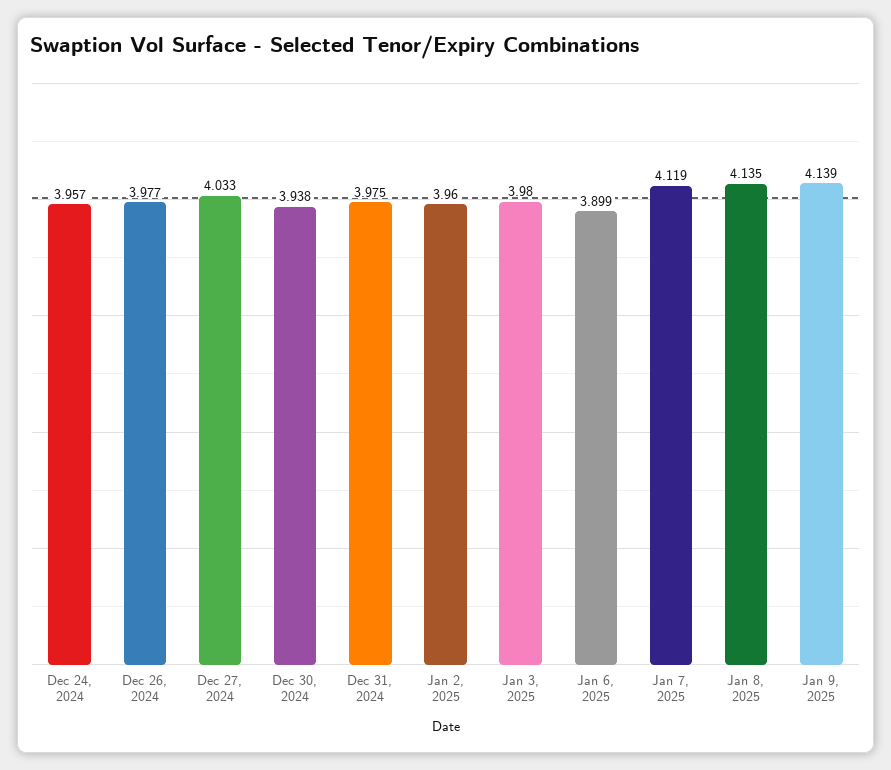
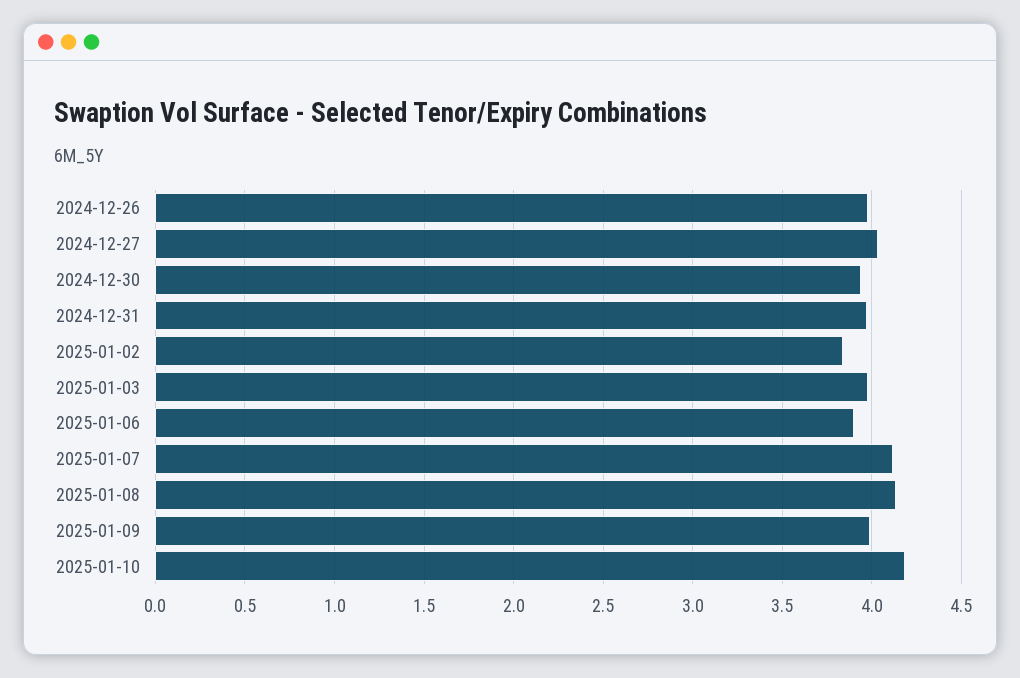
Dec 24, 2024: 3.957 -> none
Jan 2, 2025: 3.96 -> 3.85
Jan 9, 2025: 4.139 -> 4
2025-01-10: none -> 4.2

